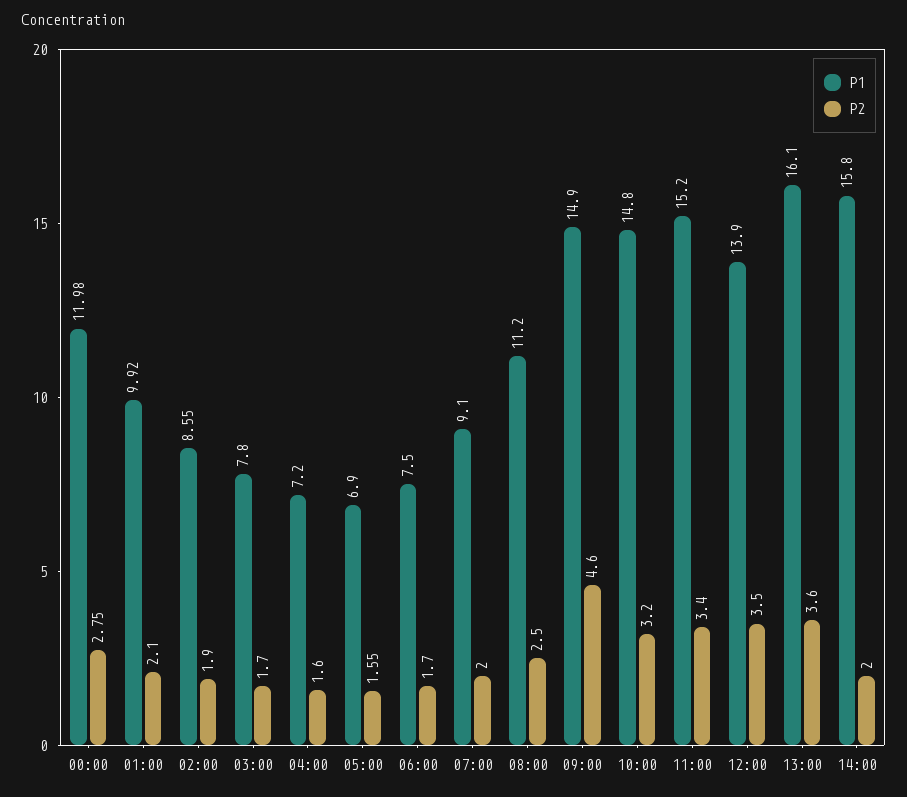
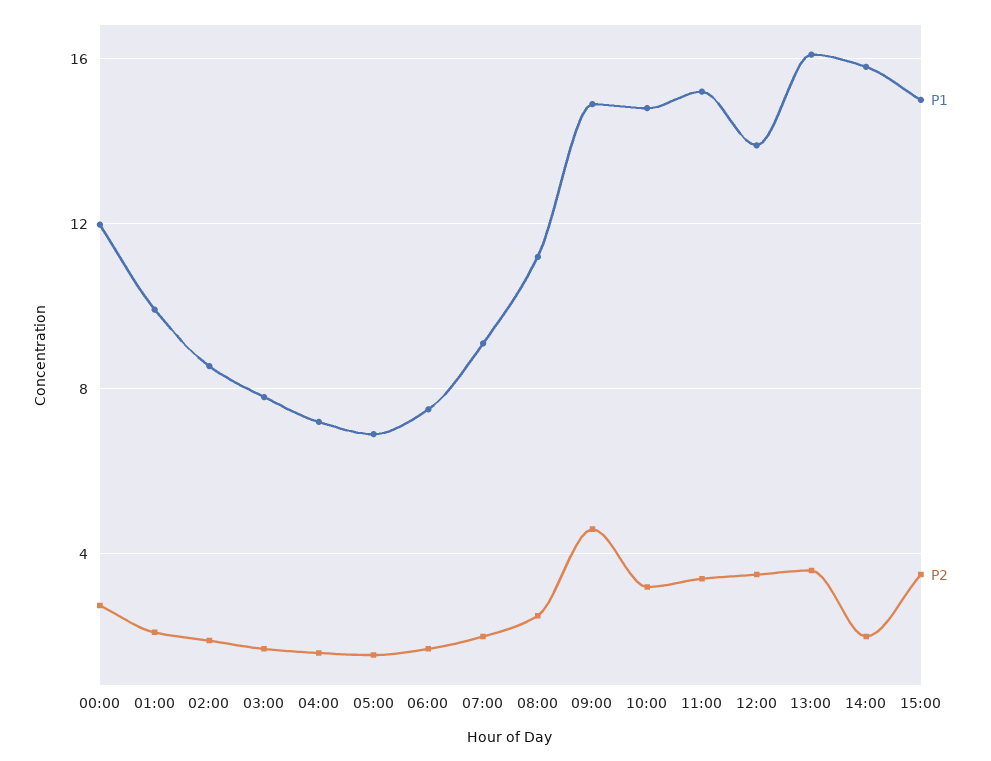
P1, 15:00: none -> 15
P2, 15:00: none -> 3.5

